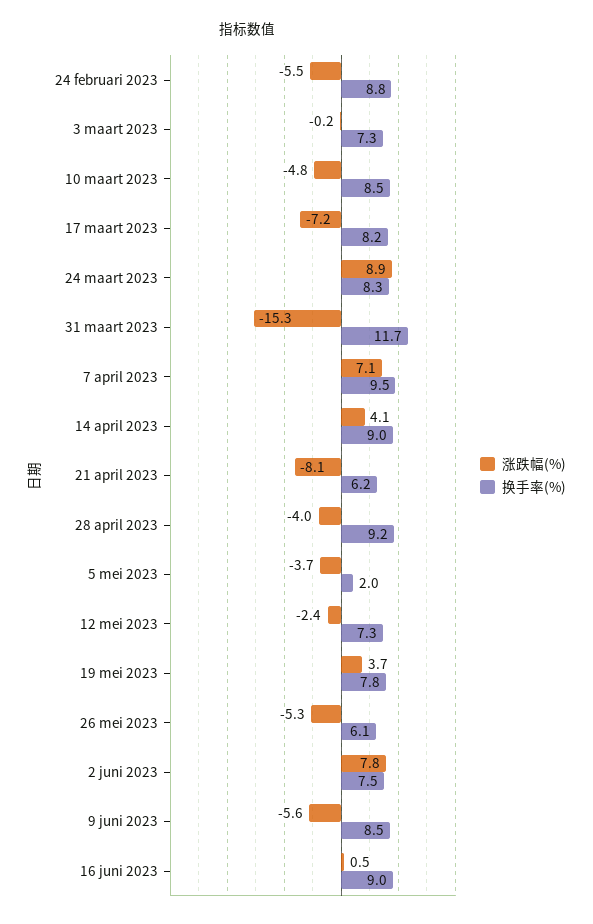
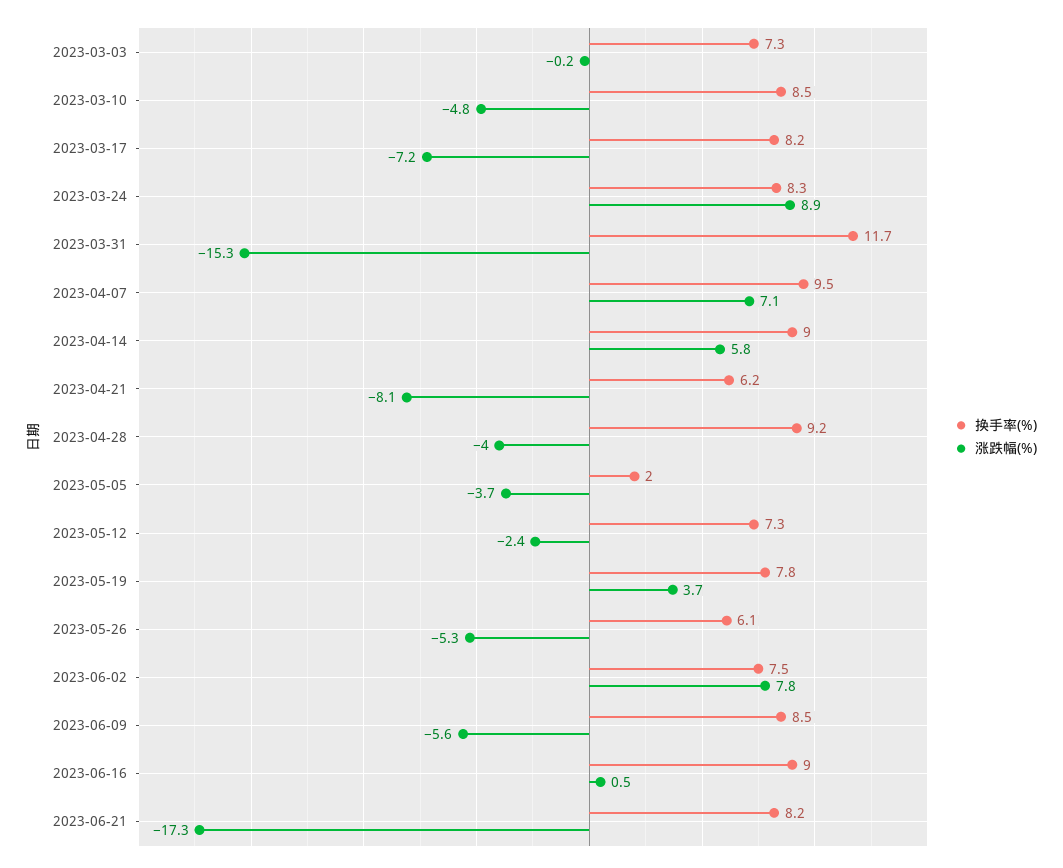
涨跌幅(%), 24 februari 2023: -5.5 -> none
换手率(%), 24 februari 2023: 8.8 -> none
涨跌幅(%), 14 april 2023: 4.1 -> 5.8
换手率(%), 2023-06-21: none -> 8.2
涨跌幅(%), 2023-06-21: none -> -17.3

